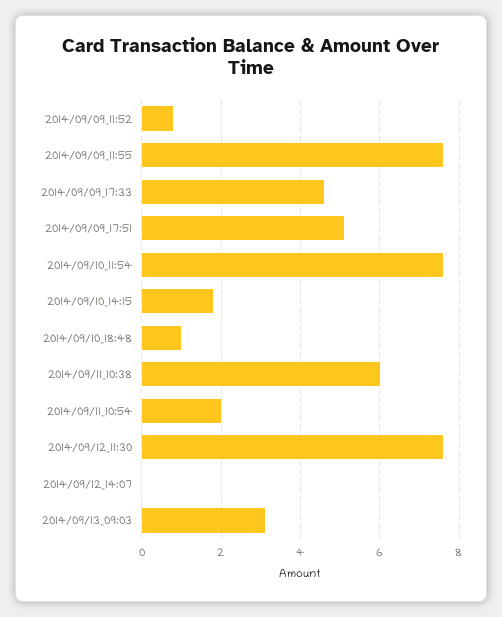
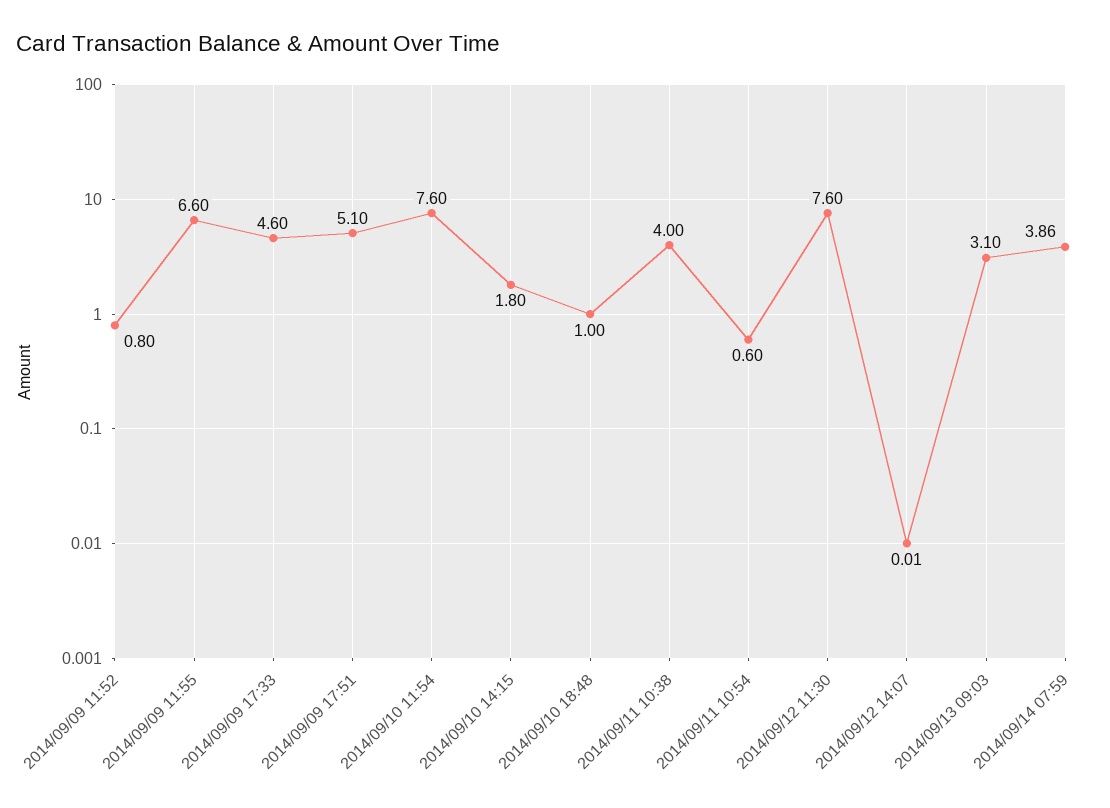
2014/09/09_11:55: 7.6 -> 6.6
2014/09/11_10:38: 6 -> 4
2014/09/11_10:54: 2 -> 0.6
2014/09/14 07:59: none -> 3.86

